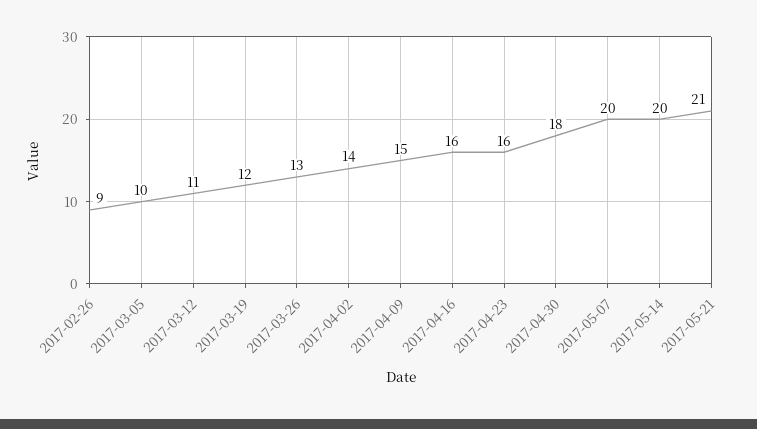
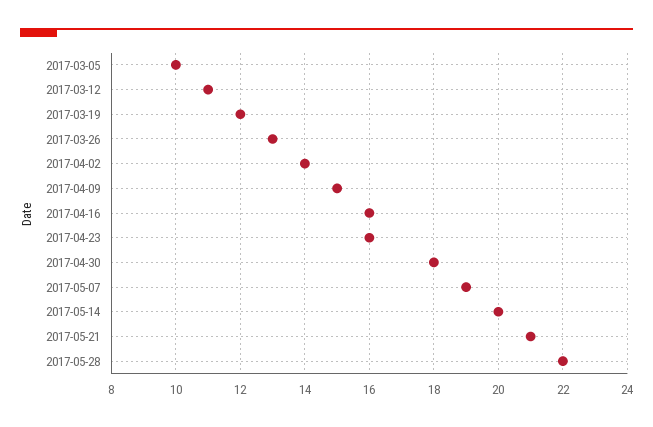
2017-02-26: 9 -> none
2017-05-07: 20 -> 19
2017-05-28: none -> 22

